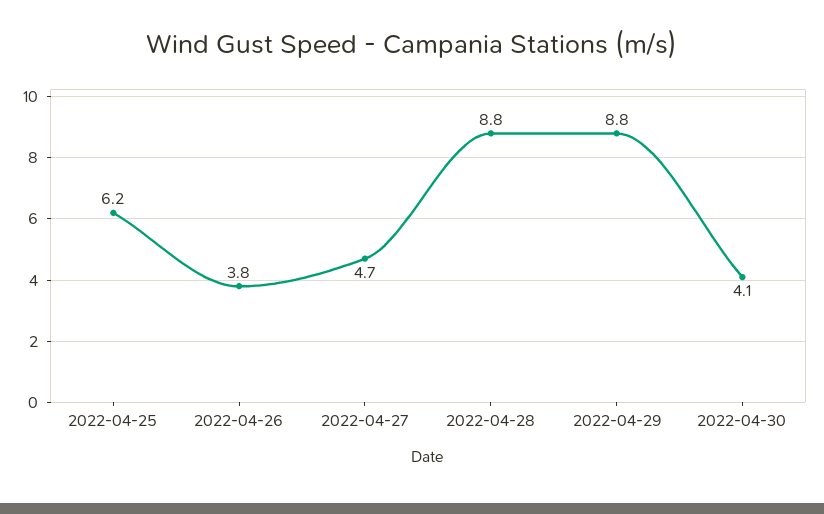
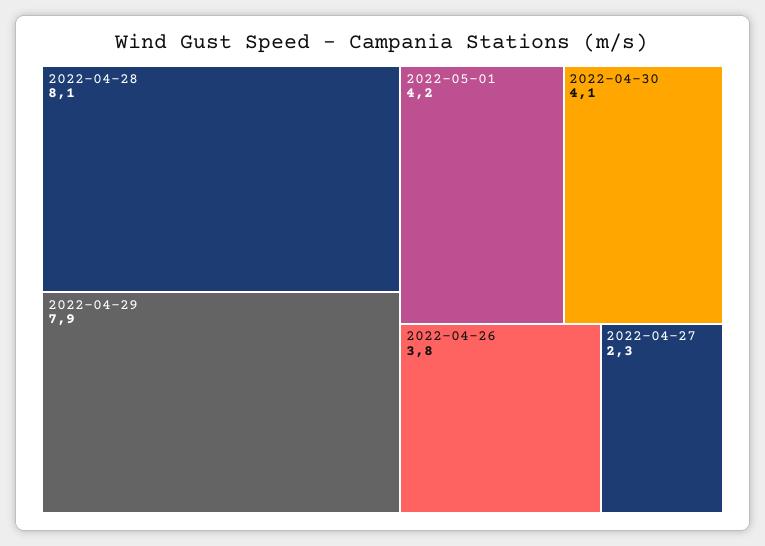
2022-04-25: 6.2 -> none
2022-04-27: 4.7 -> 2.3
2022-04-28: 8.8 -> 8.1
2022-04-29: 8.8 -> 7.9
2022-05-01: none -> 4.2

